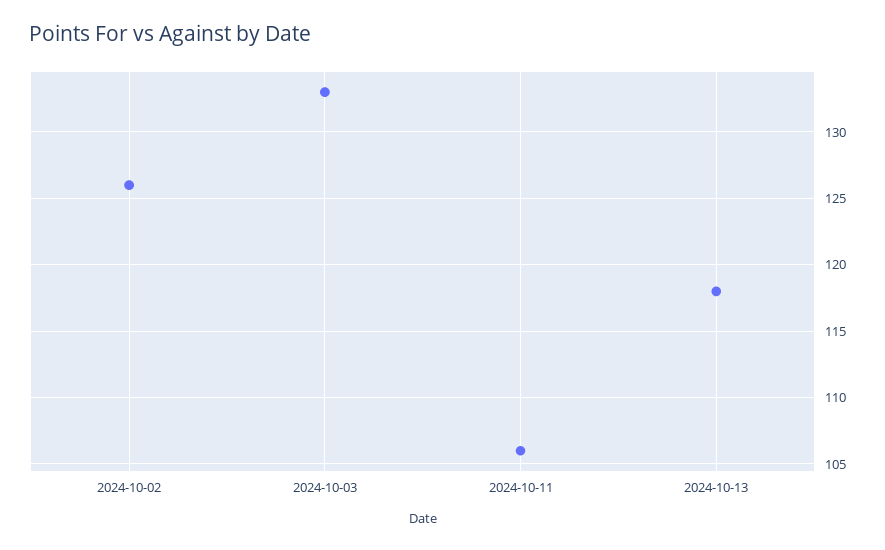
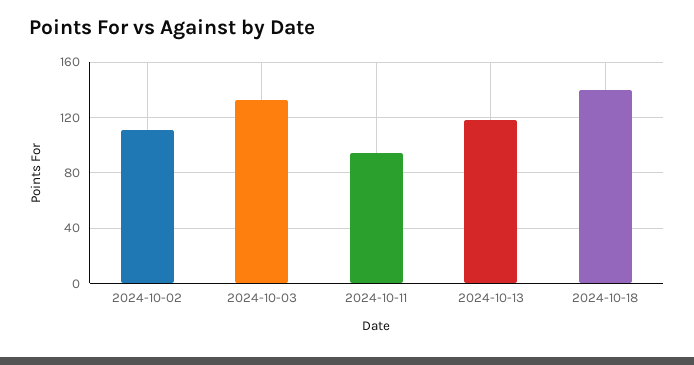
2024-10-02: 126 -> 110
2024-10-11: 106 -> 95
2024-10-18: none -> 140

